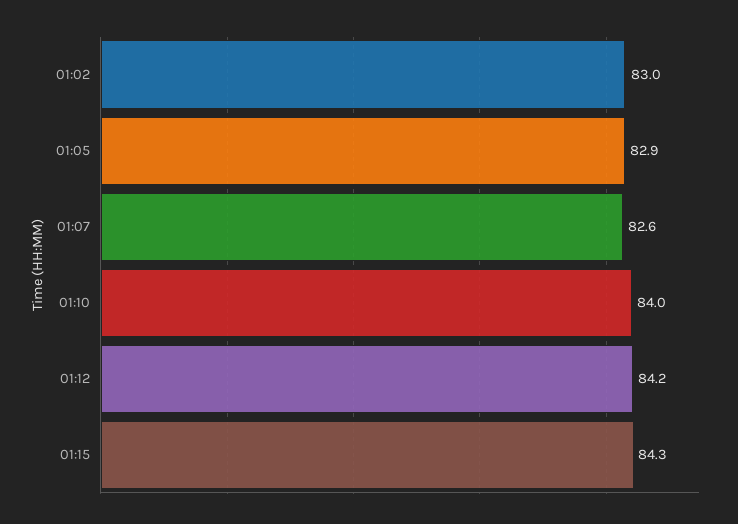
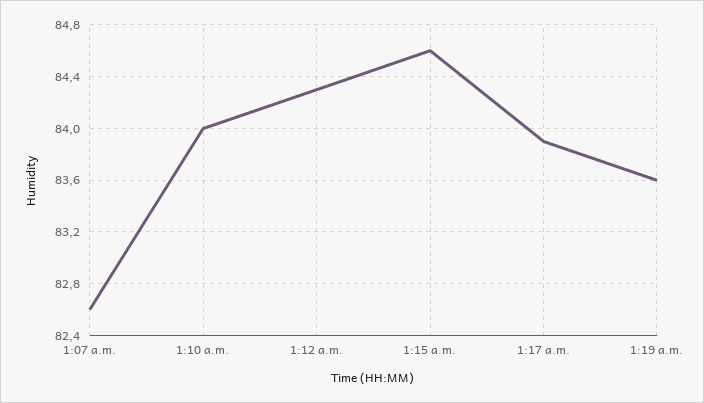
01:02: 83 -> none
01:05: 82.9 -> none
01:12: 84.2 -> 84.3
01:15: 84.3 -> 84.6
1:17 a.m.: none -> 83.9
1:19 a.m.: none -> 83.6

